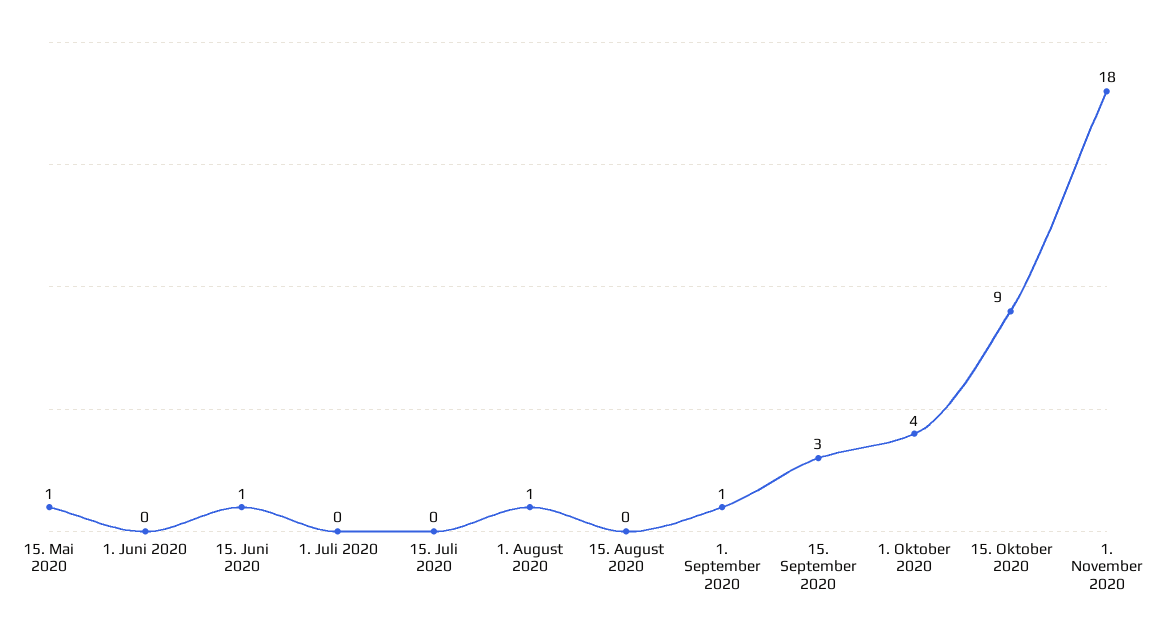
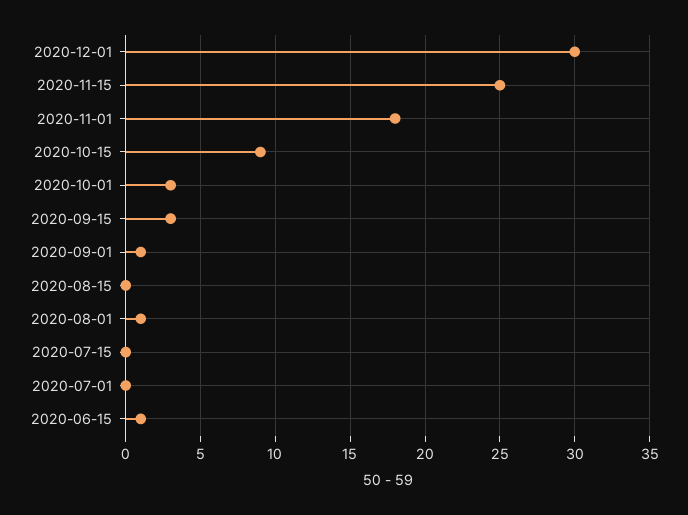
15. Mai 2020: 1 -> none
1. Juni 2020: 0 -> none
1. Oktober 2020: 4 -> 3
2020-12-01: none -> 30
2020-11-15: none -> 25

